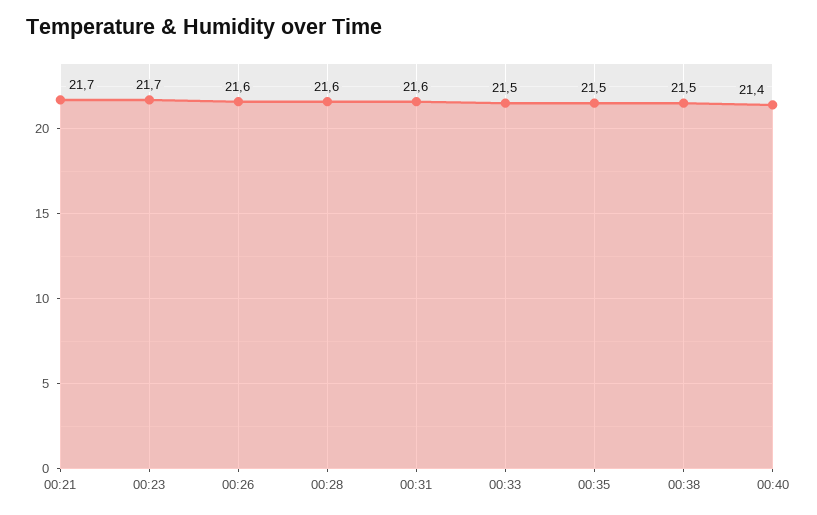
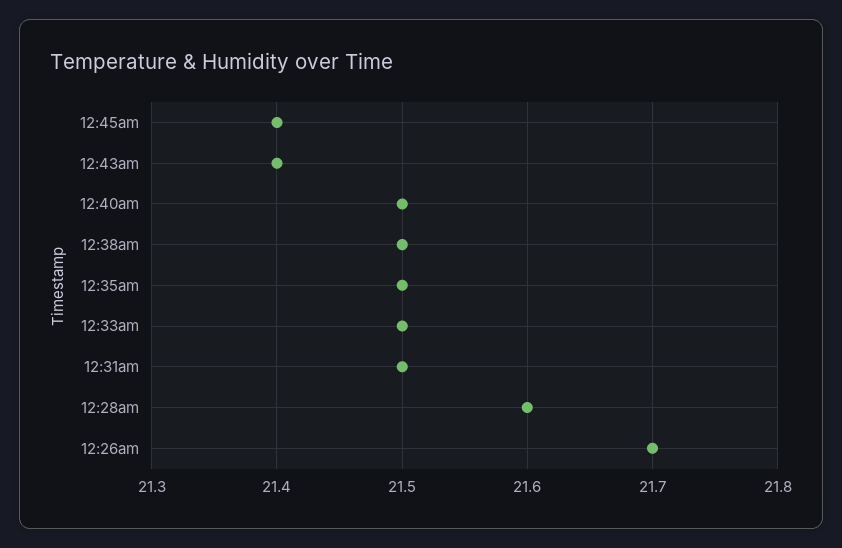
00:21: 21.7 -> none
00:23: 21.7 -> none
00:26: 21.6 -> 21.7
00:31: 21.6 -> 21.5
00:40: 21.4 -> 21.5
12:45am: none -> 21.4
12:43am: none -> 21.4

